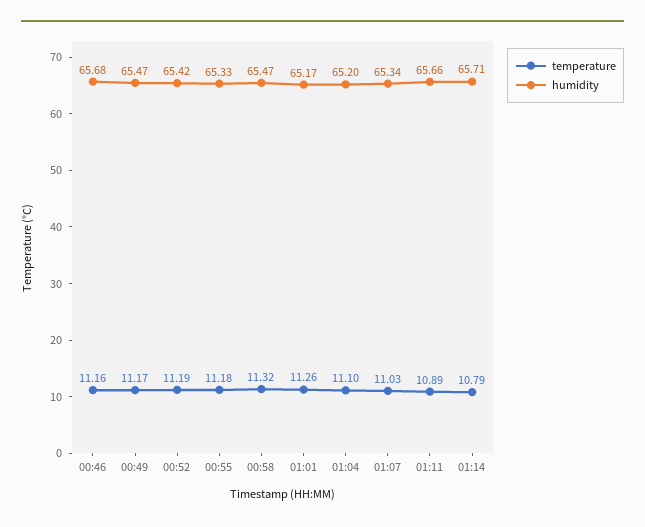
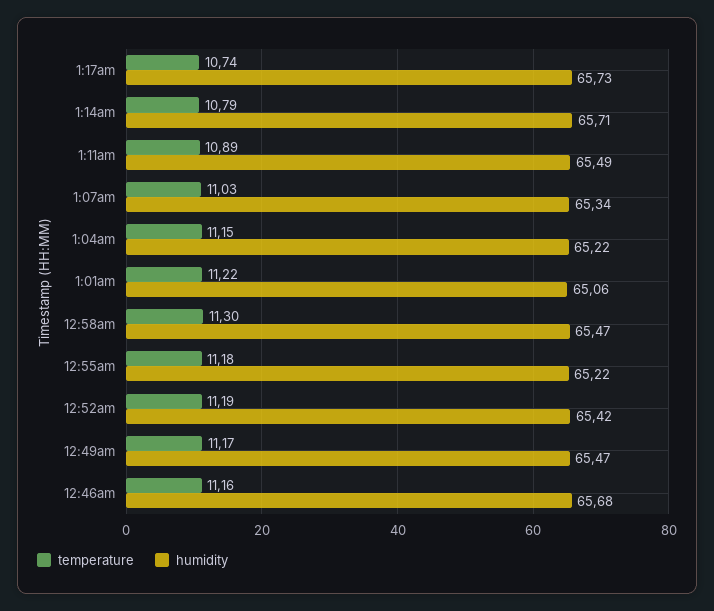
humidity, 00:55: 65.33 -> 65.22
temperature, 00:58: 11.32 -> 11.3
temperature, 01:01: 11.26 -> 11.22
humidity, 01:01: 65.17 -> 65.06
temperature, 01:04: 11.1 -> 11.15
humidity, 01:04: 65.2 -> 65.22
humidity, 01:11: 65.66 -> 65.49
temperature, 1:17am: none -> 10.74
humidity, 1:17am: none -> 65.73

